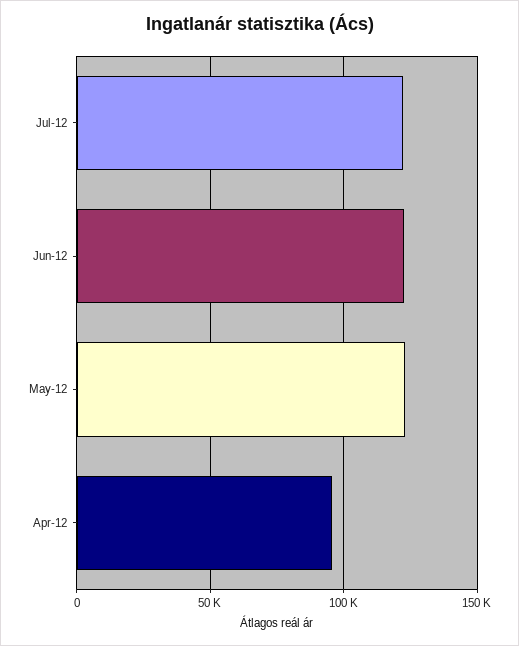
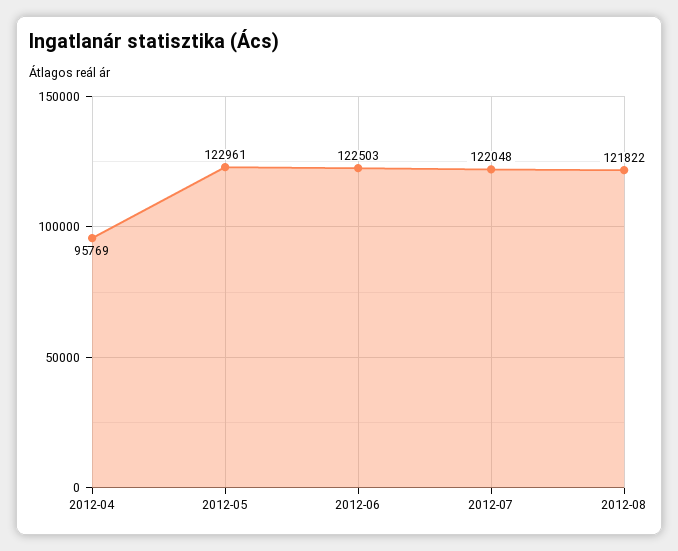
2012-08: none -> 121822

